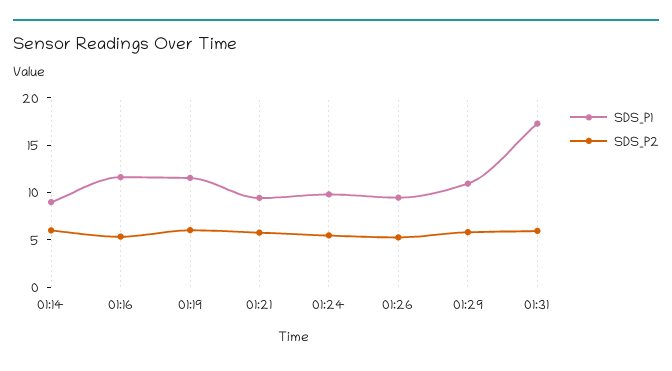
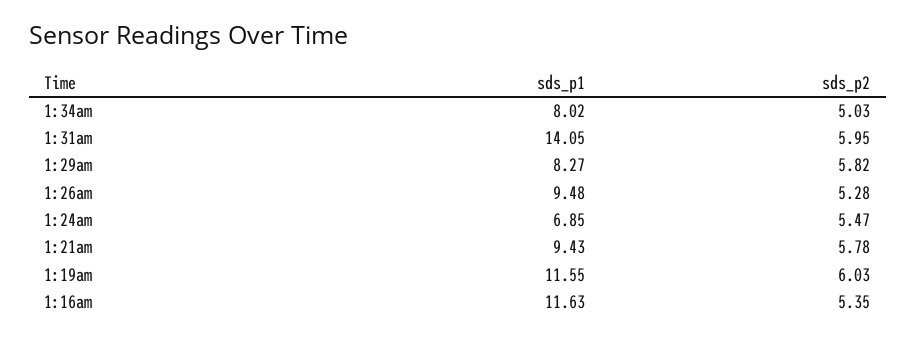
SDS_P1, 01:14: 9 -> none
SDS_P2, 01:14: 6 -> none
SDS_P1, 01:24: 10 -> 6.85
SDS_P1, 01:29: 11 -> 8.27
SDS_P1, 01:31: 17 -> 14.05
SDS_P1, 1:34am: none -> 8.02
SDS_P2, 1:34am: none -> 5.03

